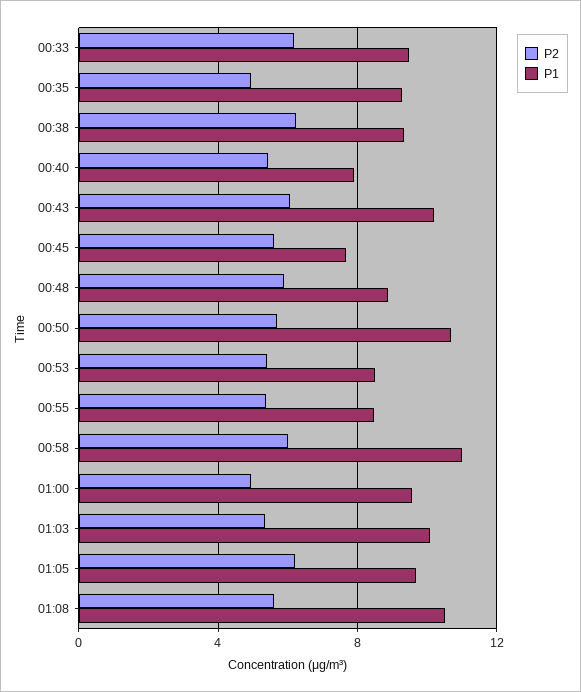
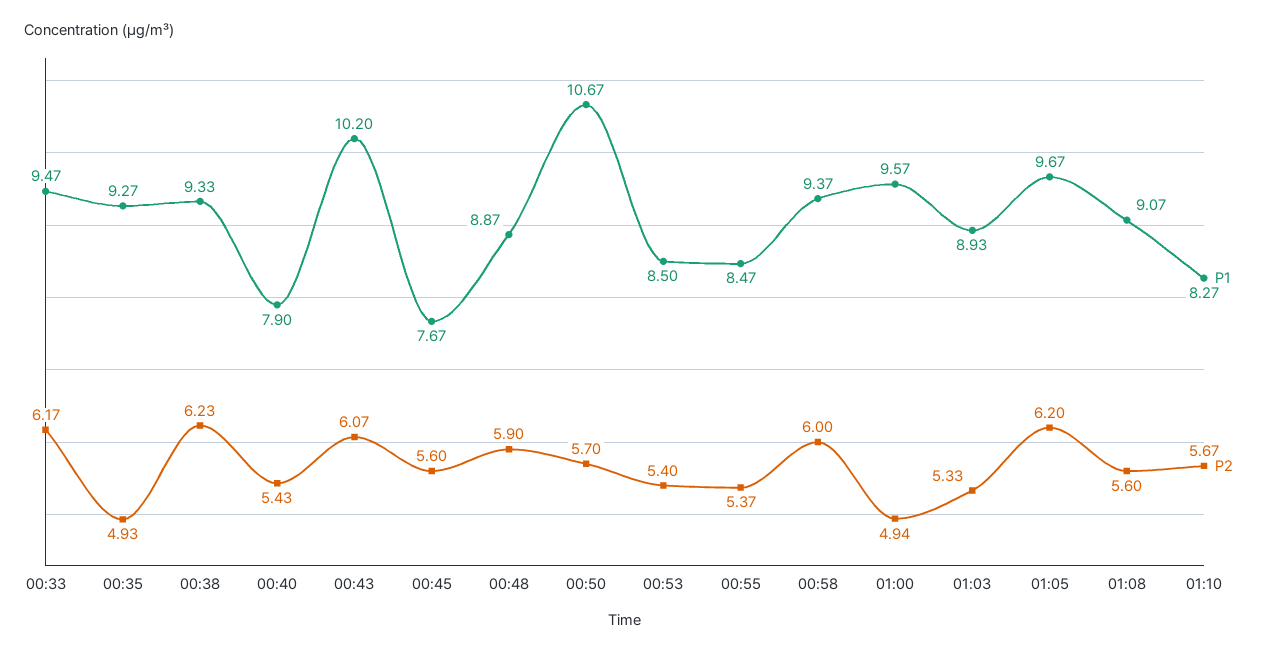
P1, 00:58: 11 -> 9.37
P1, 01:03: 10 -> 8.93
P1, 01:08: 10.5 -> 9.07
P1, 01:10: none -> 8.27
P2, 01:10: none -> 5.67

